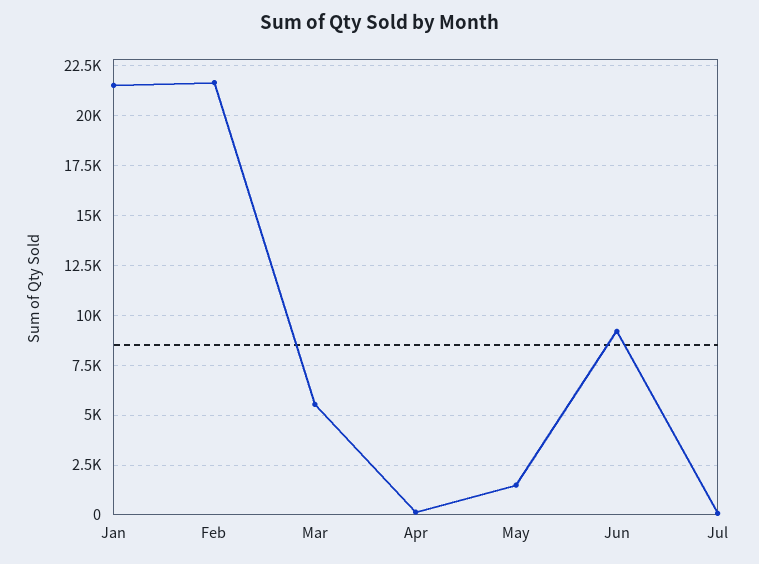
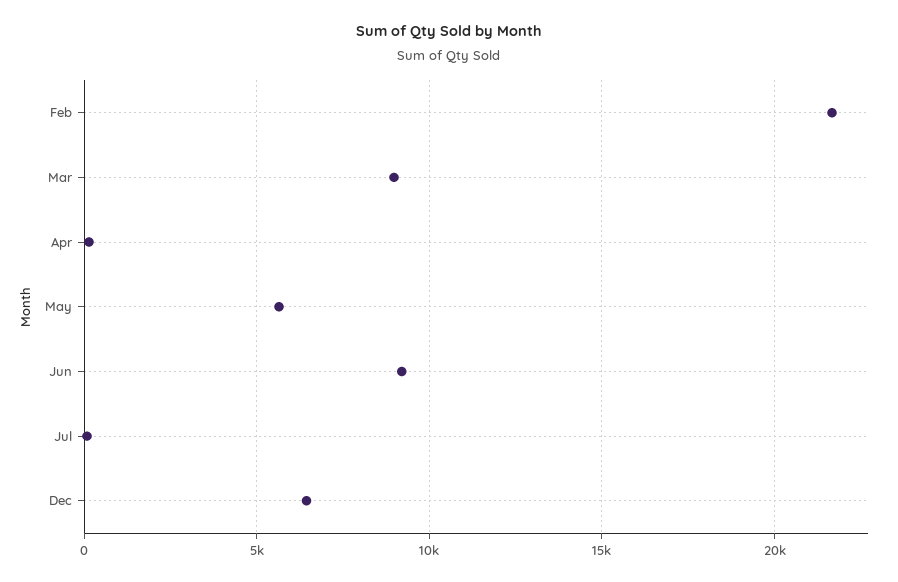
Jan: 21500 -> none
Mar: 5500 -> 9000
May: 1500 -> 5500
Dec: none -> 6500

